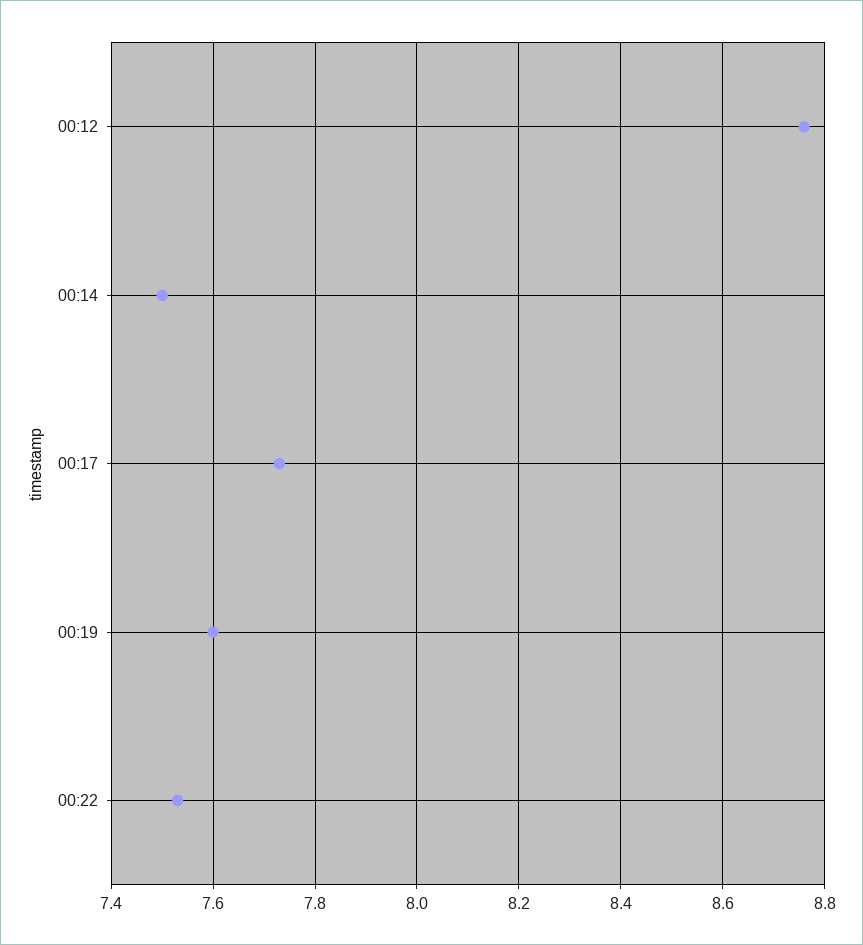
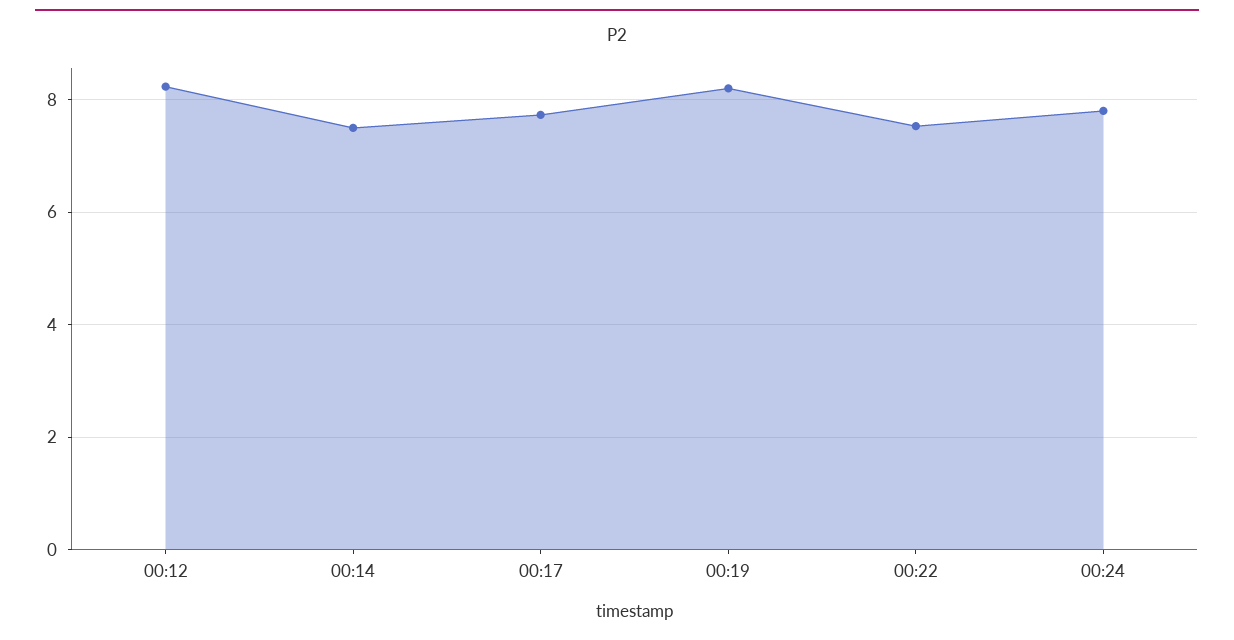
00:12: 8.75 -> 8.2
00:19: 7.6 -> 8.2
00:24: none -> 7.8

